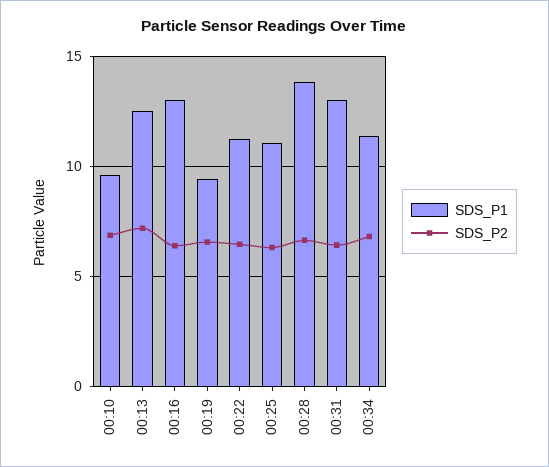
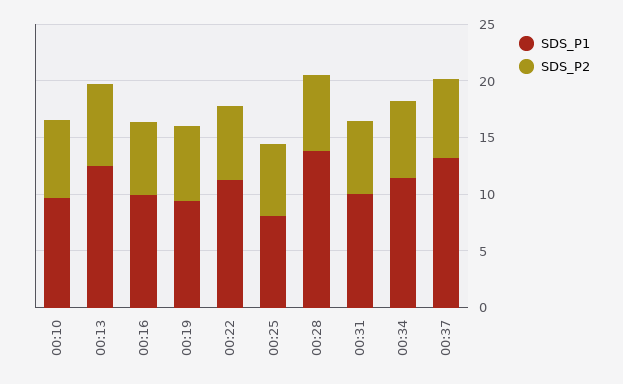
SDS_P1, 00:16: 13 -> 10
SDS_P1, 00:25: 11 -> 8
SDS_P1, 00:31: 13 -> 10
SDS_P1, 00:37: none -> 13
SDS_P2, 00:37: none -> 7

